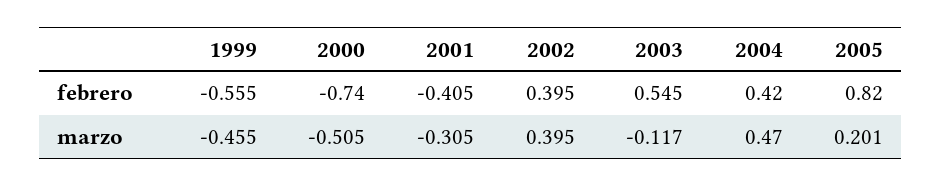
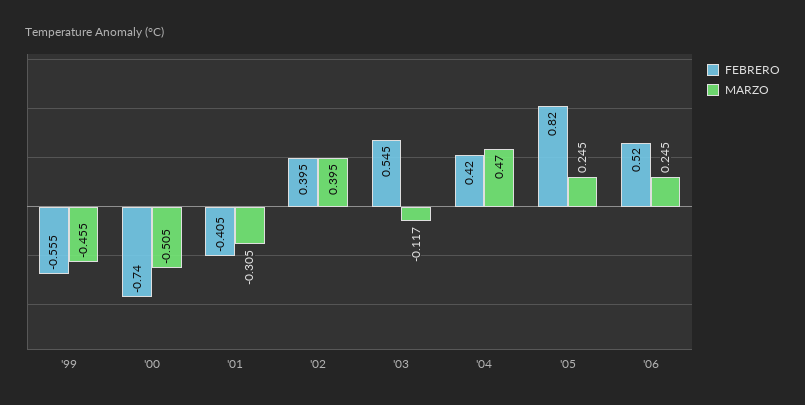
marzo, 2005: 0.201 -> 0.245
febrero, '06: none -> 0.52
marzo, '06: none -> 0.245

